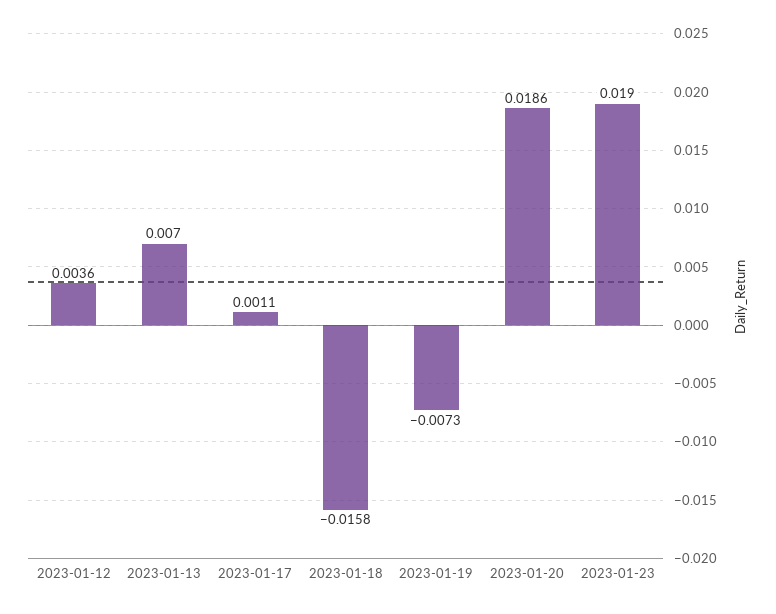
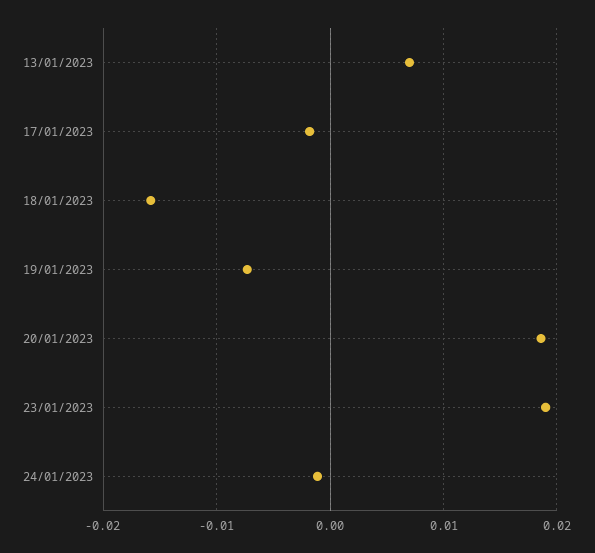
2023-01-12: 0.0036 -> none
2023-01-17: 0.0011 -> -0.002
24/01/2023: none -> -0.001

